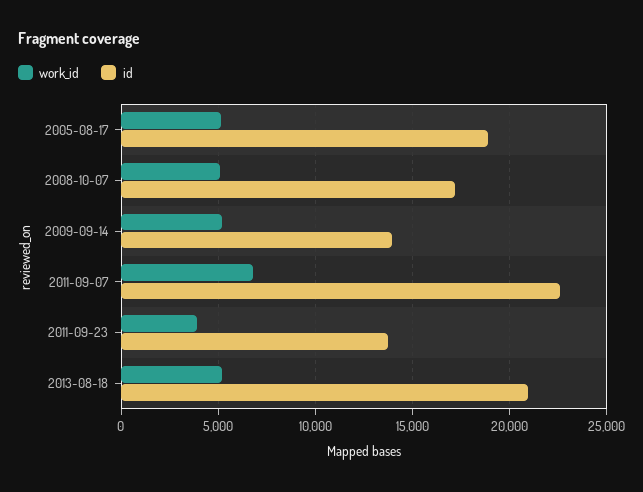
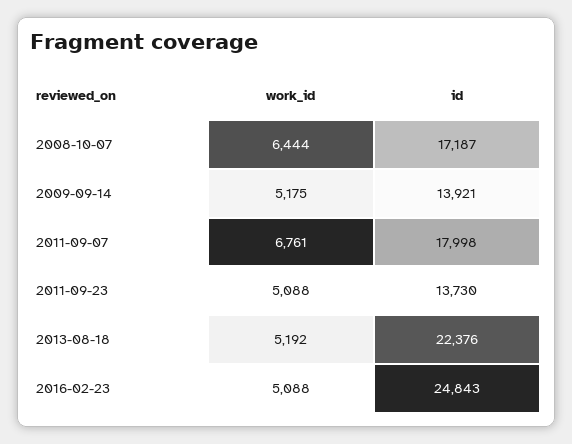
work_id, 2005-08-17: 5000 -> none
id, 2005-08-17: 19000 -> none
work_id, 2008-10-07: 5000 -> 6444
id, 2011-09-07: 22500 -> 17998
work_id, 2011-09-23: 4000 -> 5088
id, 2013-08-18: 21000 -> 22376
work_id, 2016-02-23: none -> 5088
id, 2016-02-23: none -> 24843

